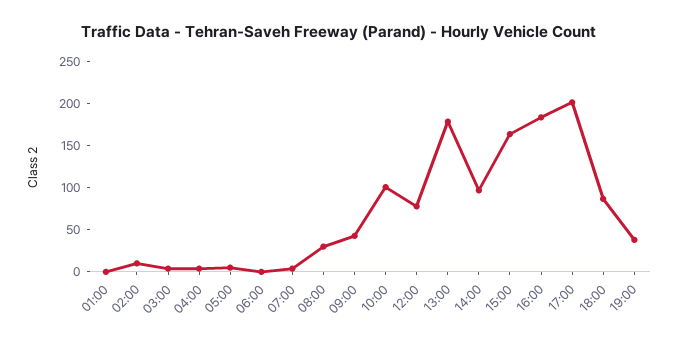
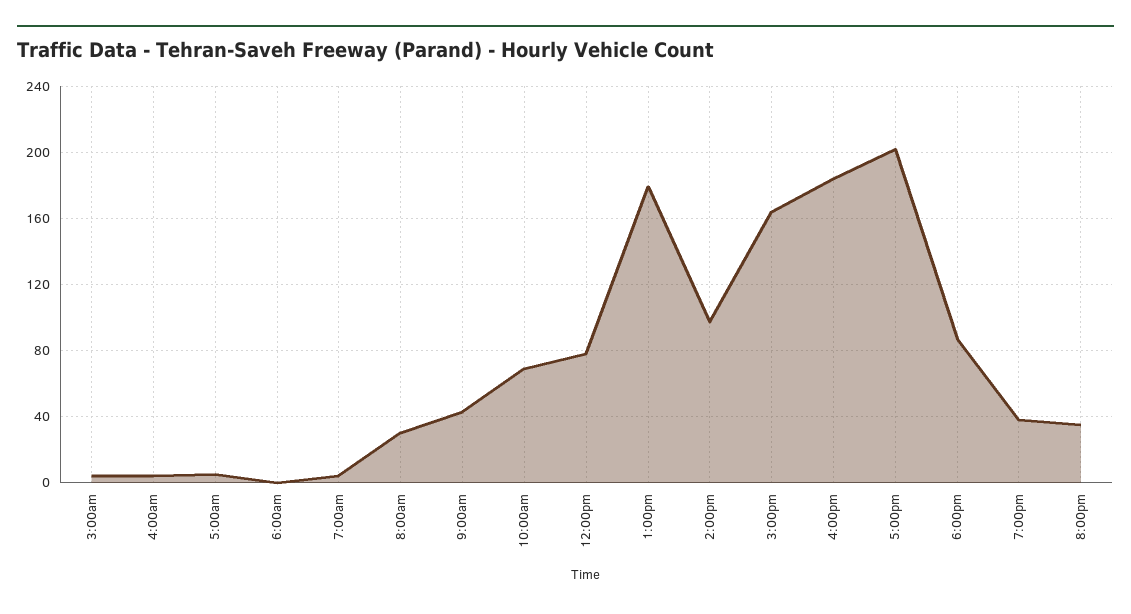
01:00: 0 -> none
02:00: 10 -> none
10:00: 100 -> 70
8:00pm: none -> 35

